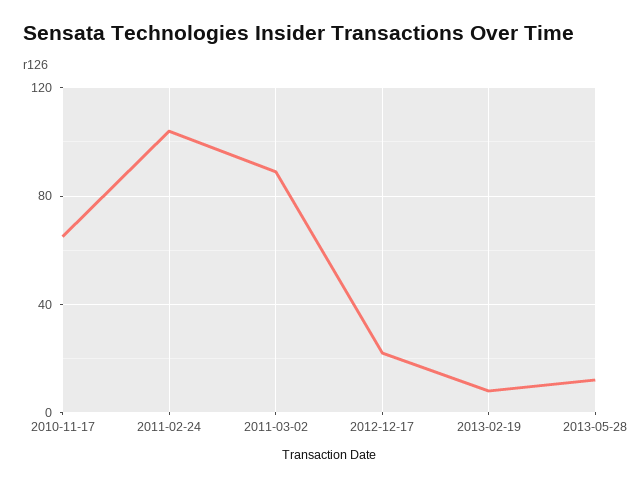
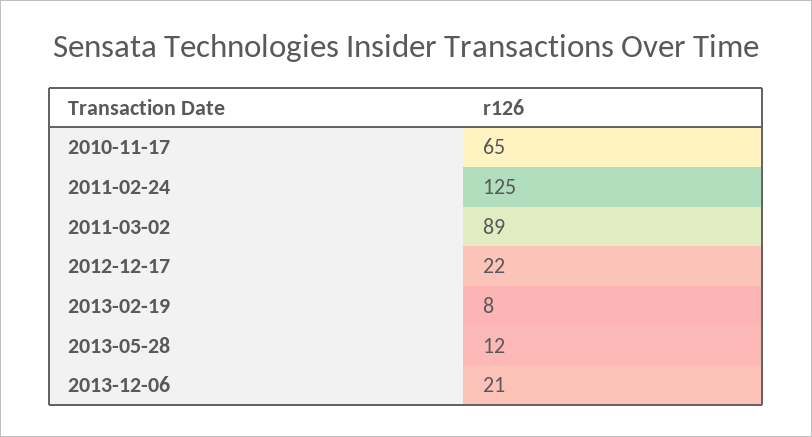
2011-02-24: 105 -> 125
2013-12-06: none -> 21

